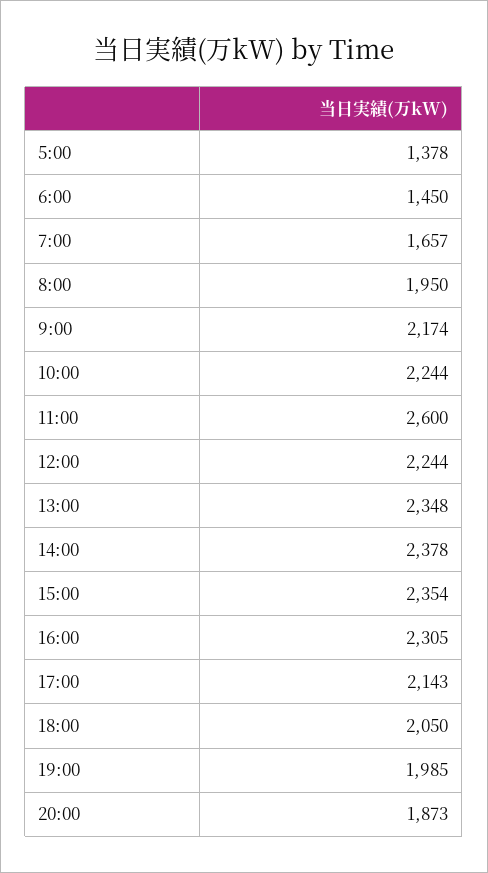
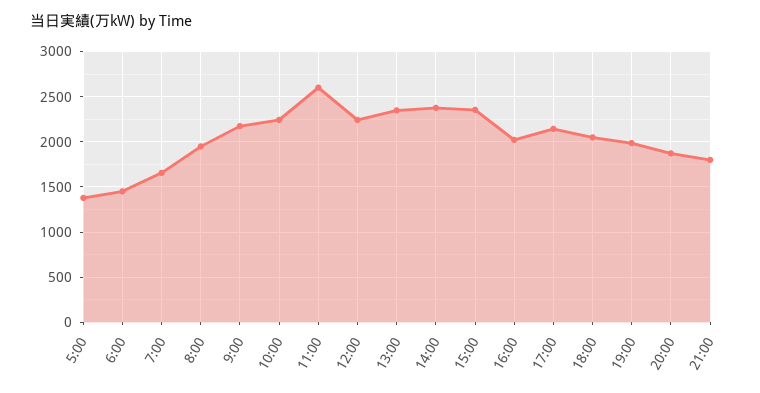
16:00: 2305 -> 2000
21:00: none -> 1800

